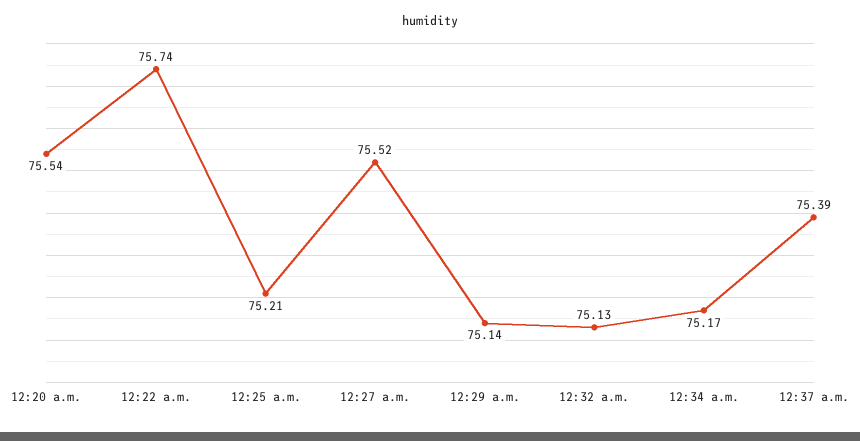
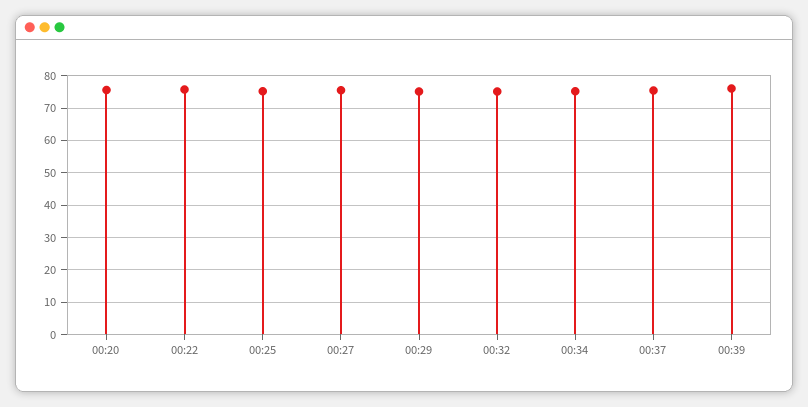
00:39: none -> 76

